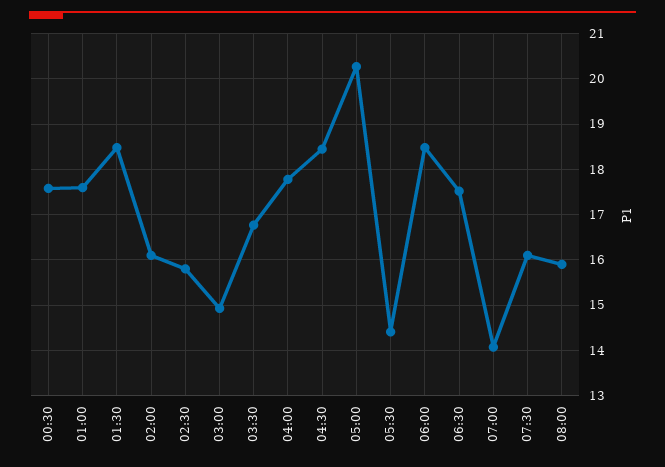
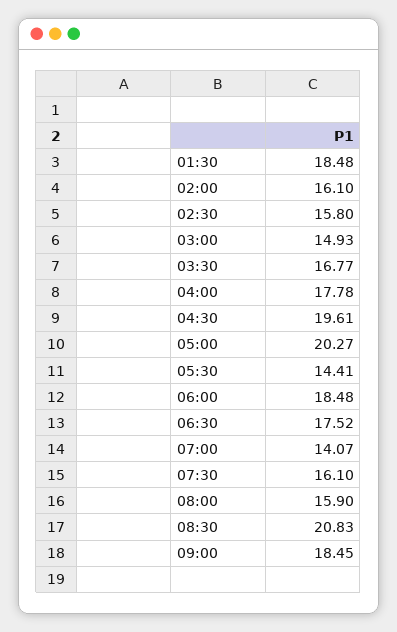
00:30: 17.6 -> none
01:00: 17.6 -> none
04:30: 18.4 -> 19.61
08:30: none -> 20.83
09:00: none -> 18.45

